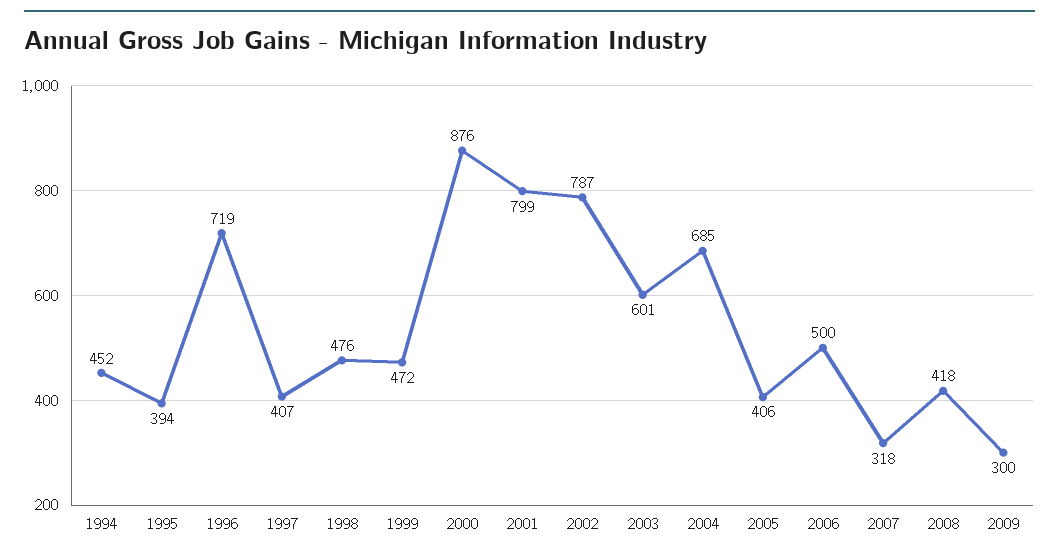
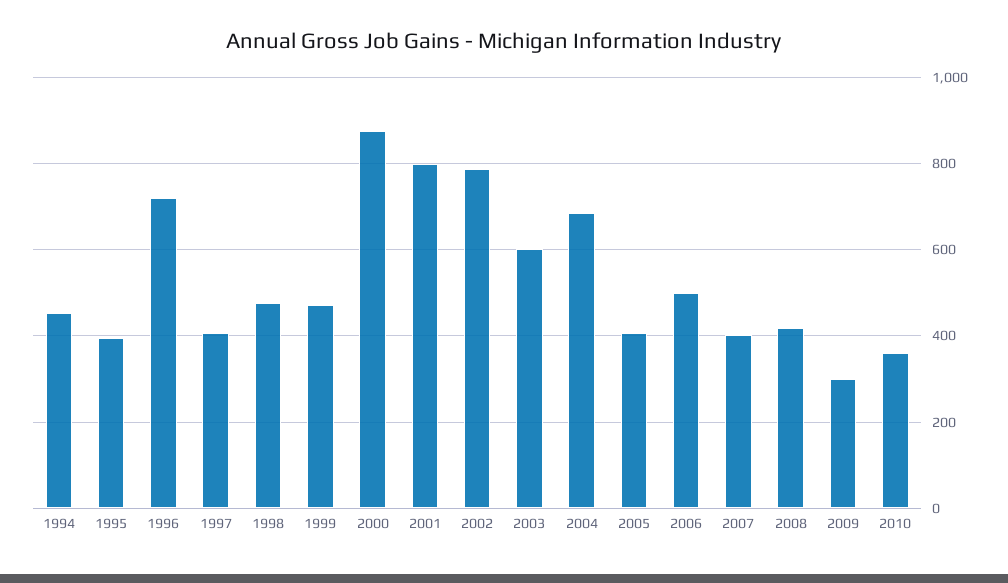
2007: 318 -> 400
2010: none -> 360

